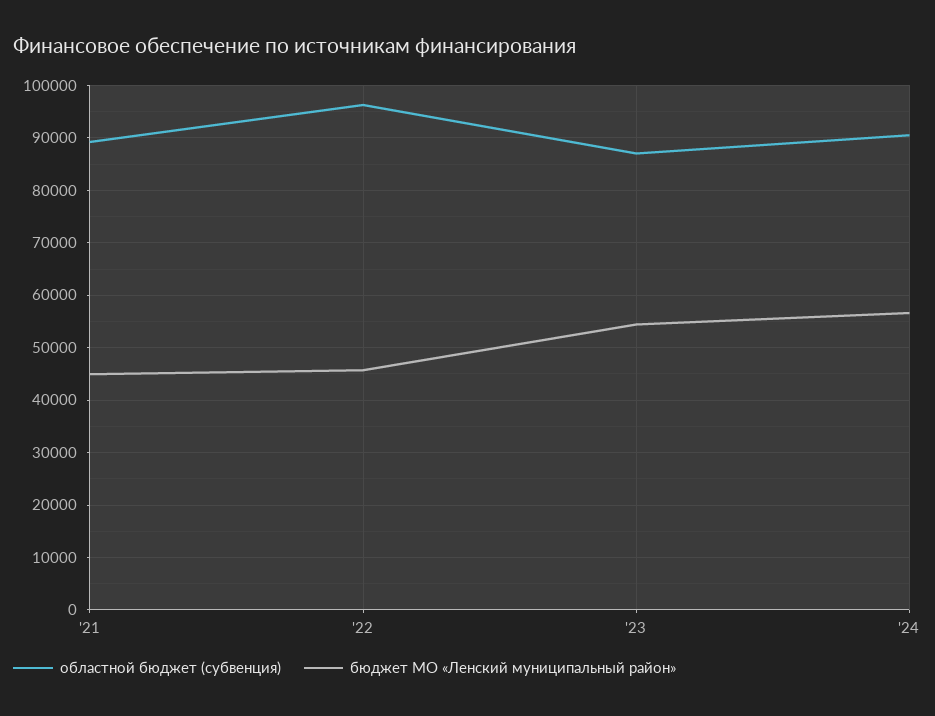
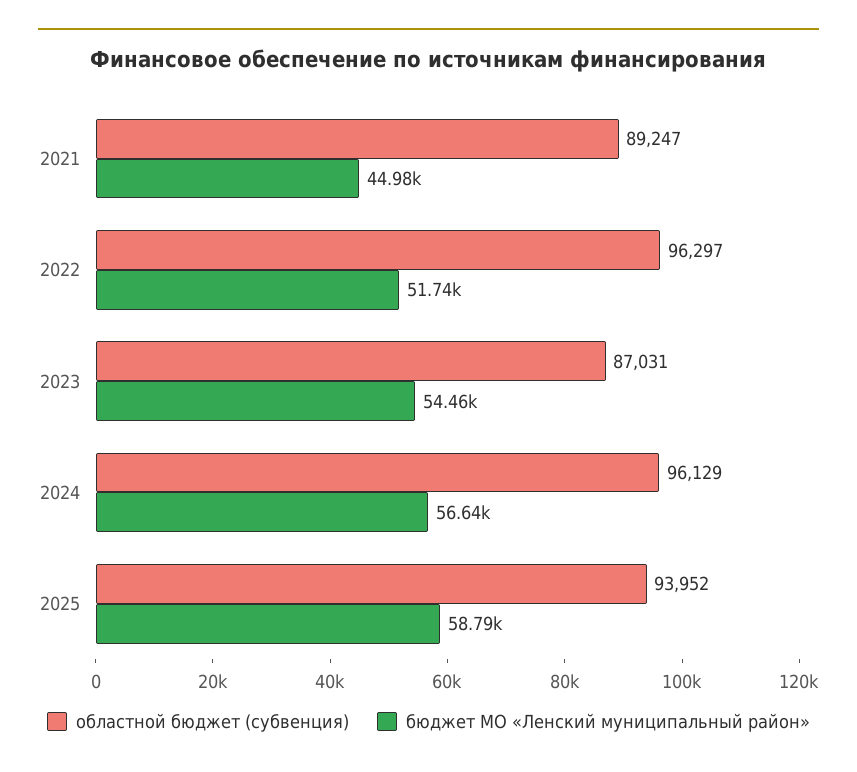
бюджет МО «Ленский муниципальный район», '22: 46000 -> 51740
областной бюджет (субвенция), '24: 90000 -> 96129
областной бюджет (субвенция), 2025: none -> 93952
бюджет МО «Ленский муниципальный район», 2025: none -> 58790

